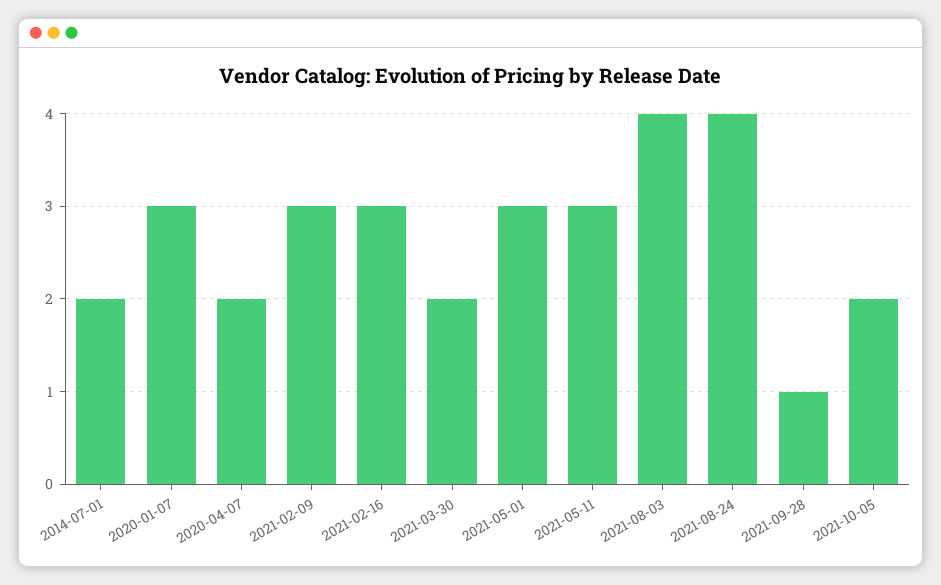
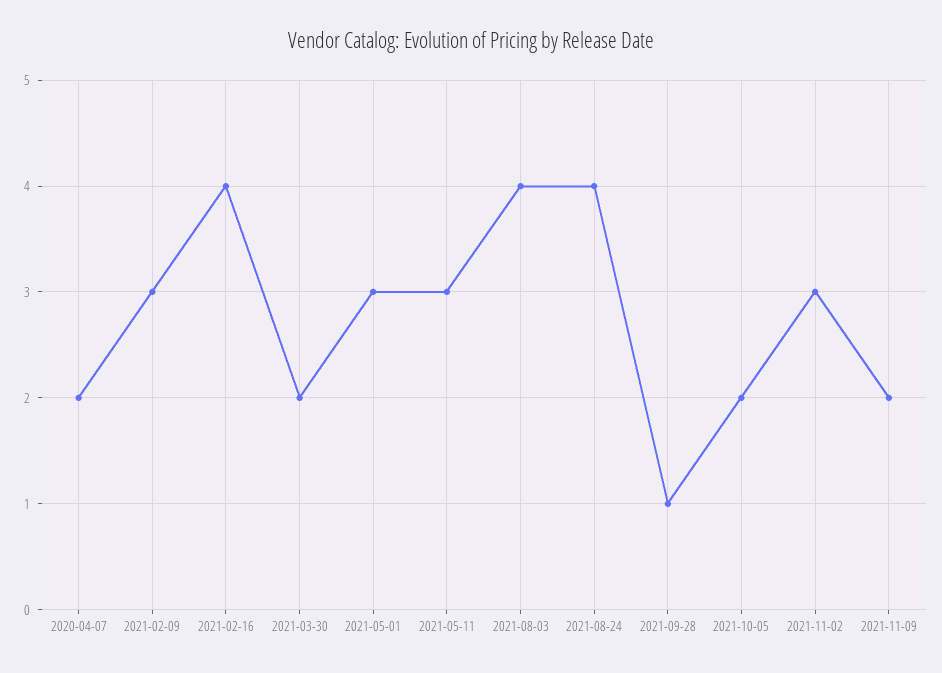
2014-07-01: 2 -> none
2020-01-07: 3 -> none
2021-02-16: 3 -> 4
2021-11-02: none -> 3
2021-11-09: none -> 2

